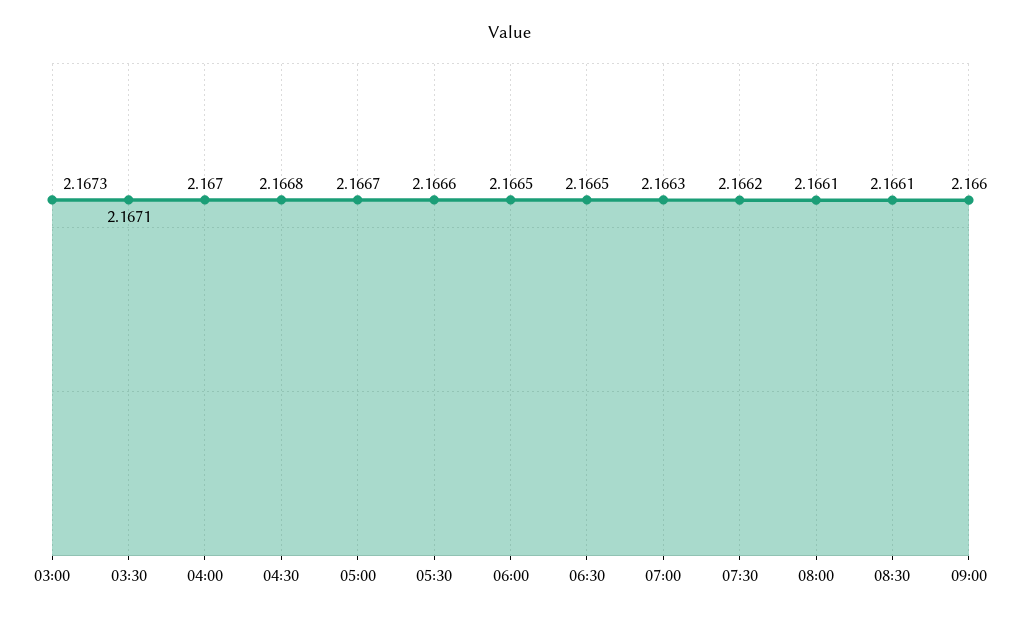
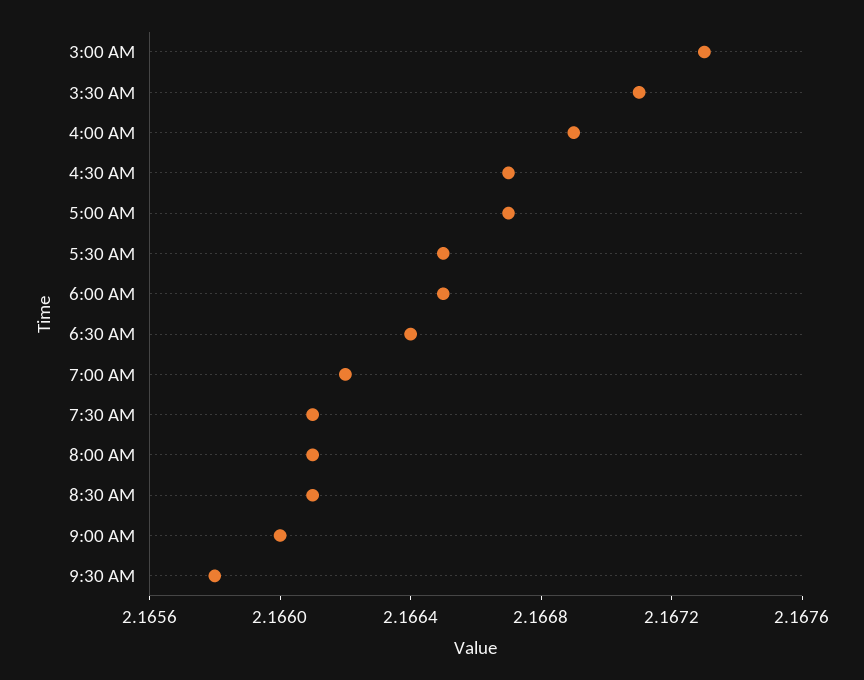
04:00: 2.167 -> 2.1669
04:30: 2.1668 -> 2.1667
05:30: 2.1666 -> 2.1665
06:30: 2.1665 -> 2.1664
07:00: 2.1663 -> 2.1662
07:30: 2.1662 -> 2.1661
9:30 AM: none -> 2.1658

